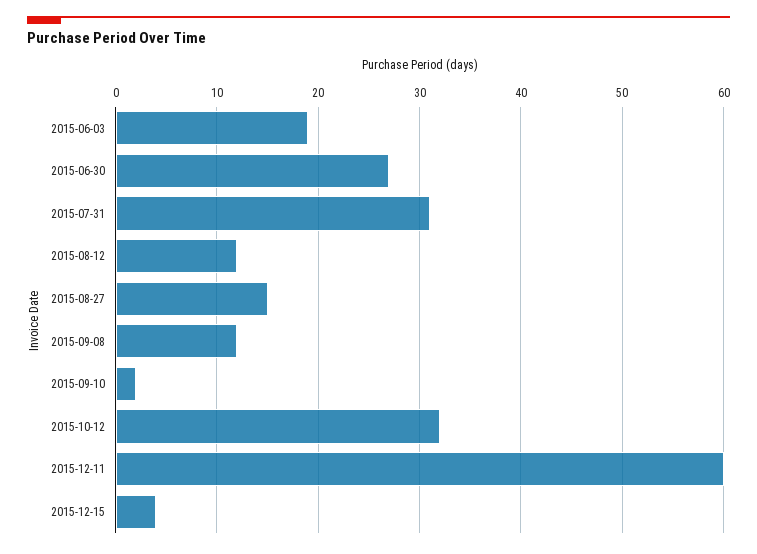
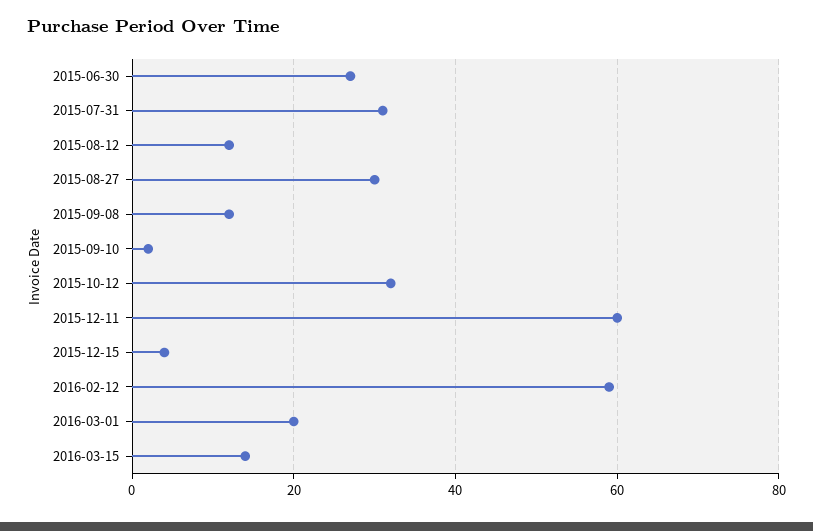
2015-06-03: 19 -> none
2015-08-27: 15 -> 30
2016-02-12: none -> 60
2016-03-01: none -> 20
2016-03-15: none -> 15

